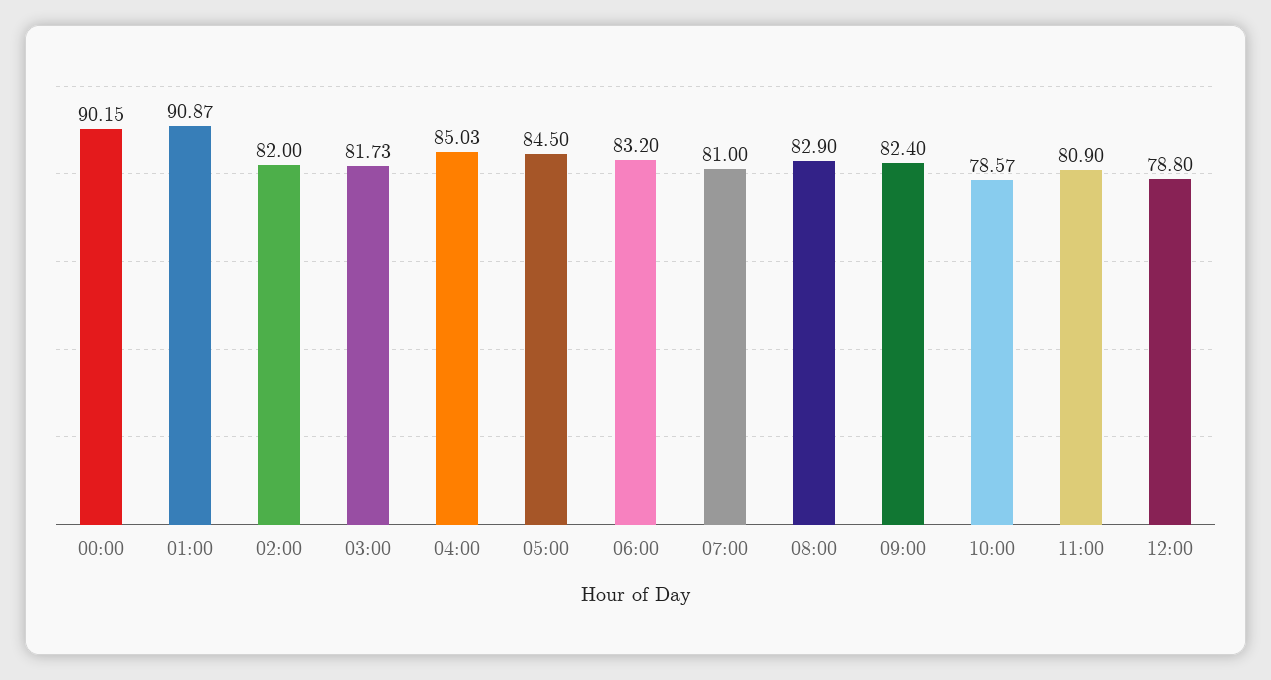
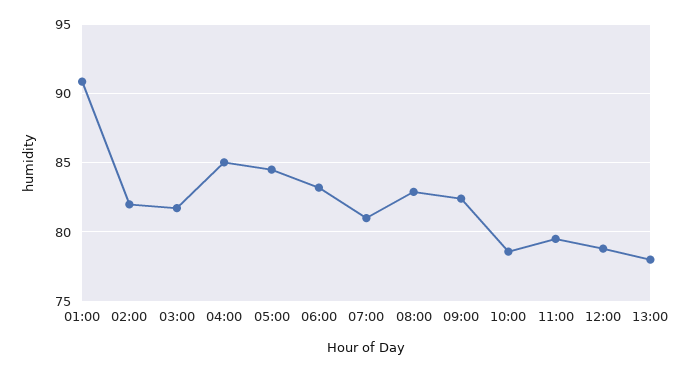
00:00: 90.15 -> none
11:00: 80.9 -> 79.5
13:00: none -> 78

